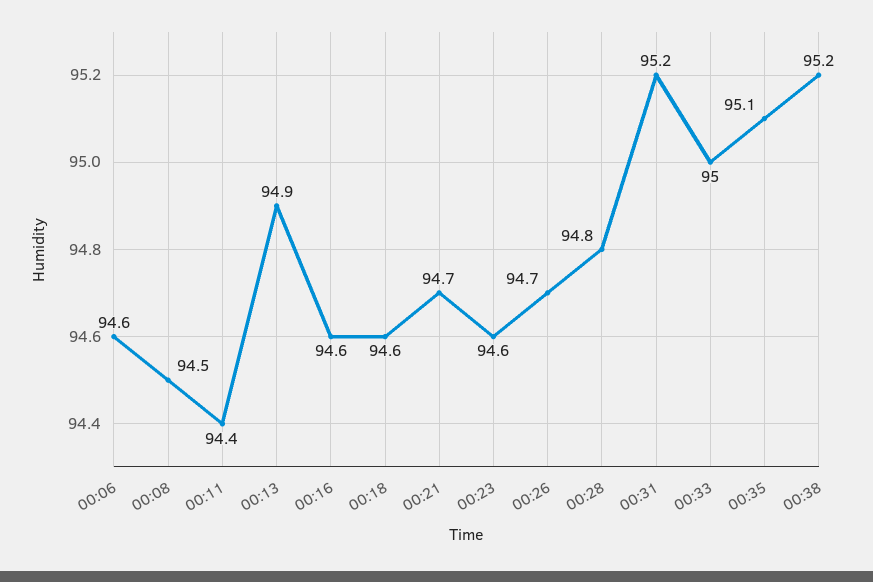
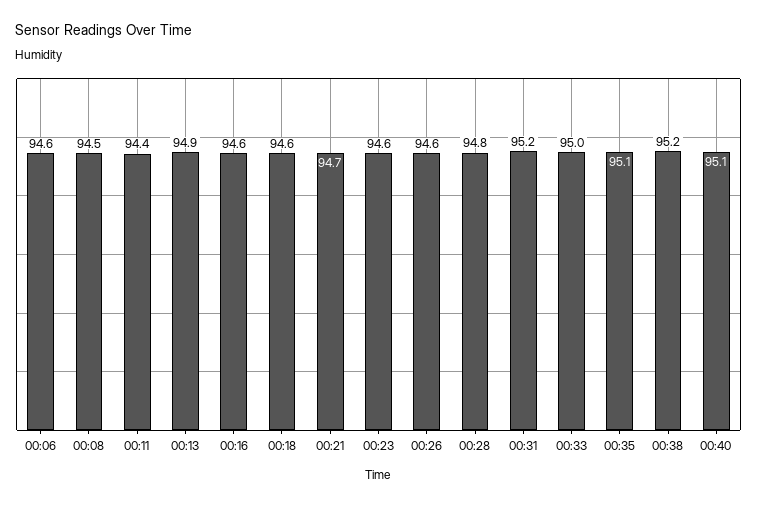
00:26: 94.7 -> 94.6
00:40: none -> 95.1

